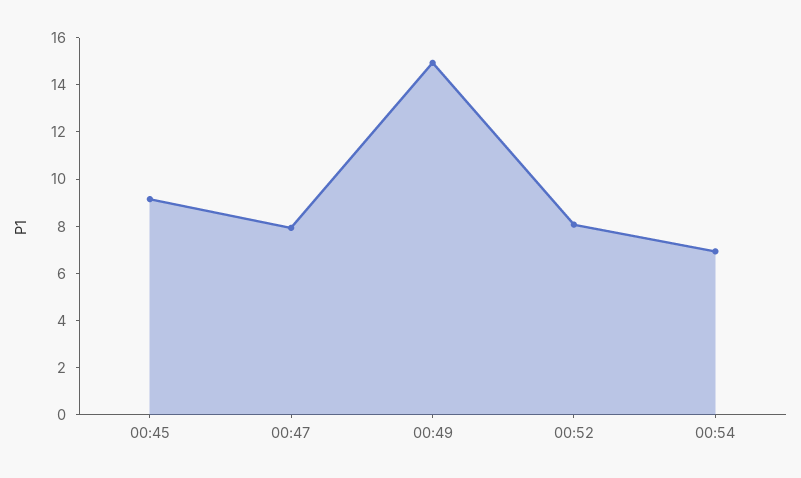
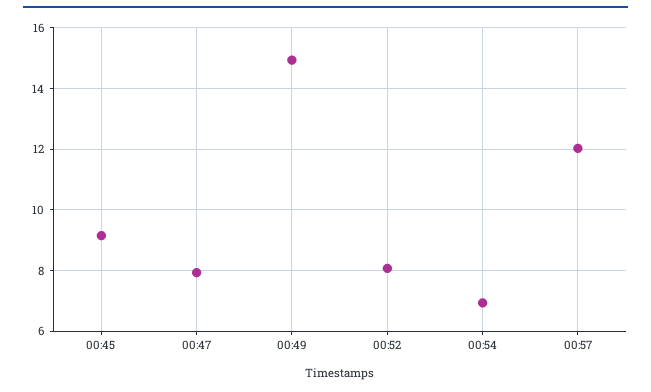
00:57: none -> 12

